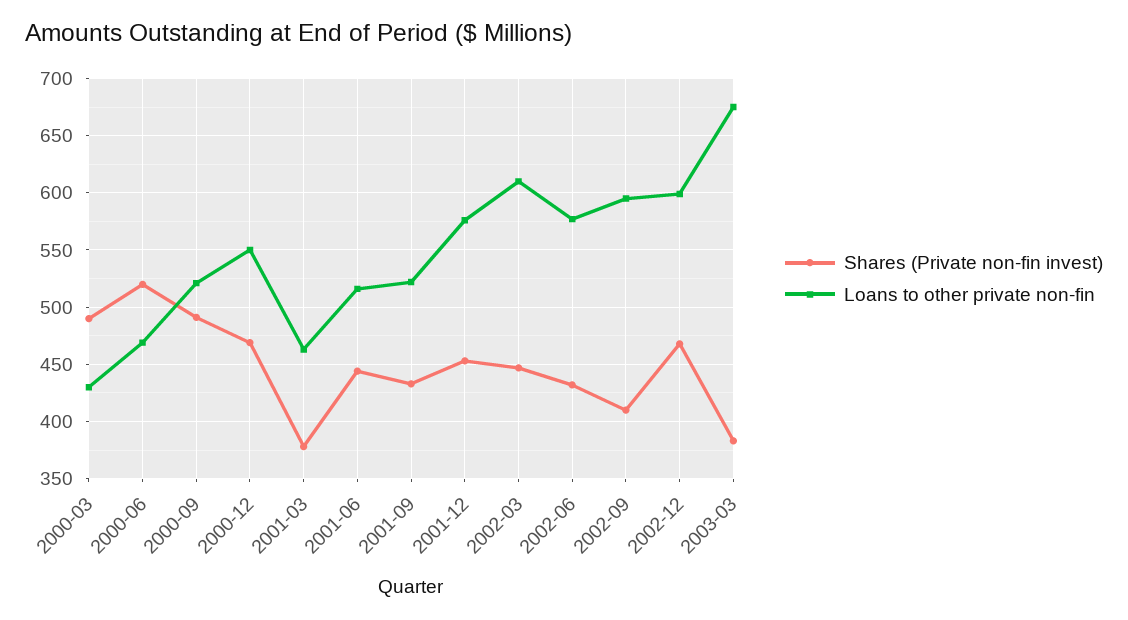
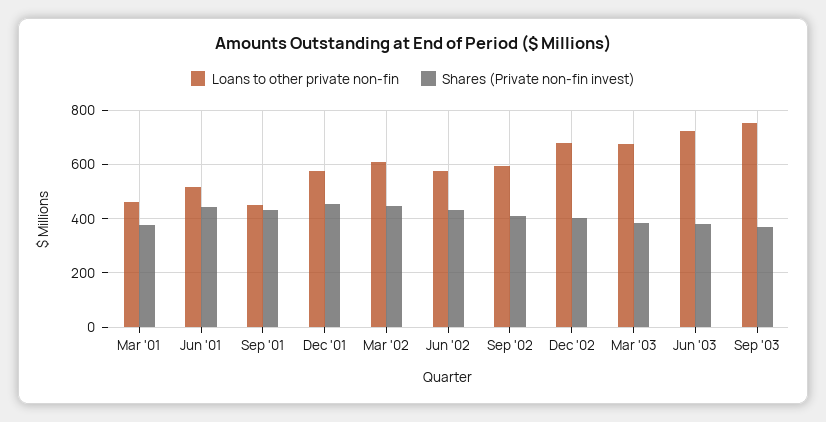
Shares (Private non-fin invest), 2000-03: 490 -> none
Loans to other private non-fin, 2000-03: 430 -> none
Shares (Private non-fin invest), 2000-06: 520 -> none
Loans to other private non-fin, 2000-06: 470 -> none
Shares (Private non-fin invest), 2000-09: 490 -> none
Loans to other private non-fin, 2000-09: 520 -> none
Shares (Private non-fin invest), 2000-12: 470 -> none
Loans to other private non-fin, 2000-12: 550 -> none
Loans to other private non-fin, 2001-09: 520 -> 450
Shares (Private non-fin invest), 2002-12: 470 -> 400
Loans to other private non-fin, 2002-12: 600 -> 675
Loans to other private non-fin, Jun '03: none -> 725
Shares (Private non-fin invest), Jun '03: none -> 375
Loans to other private non-fin, Sep '03: none -> 750
Shares (Private non-fin invest), Sep '03: none -> 375

